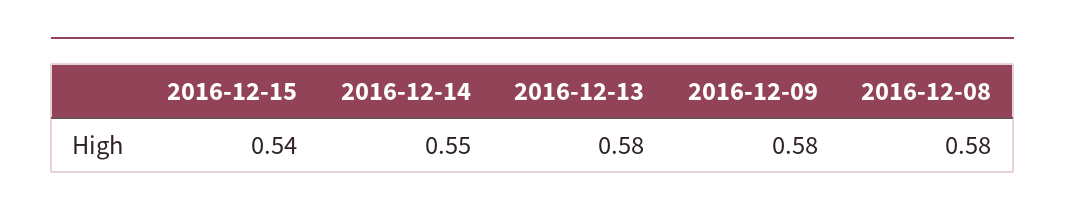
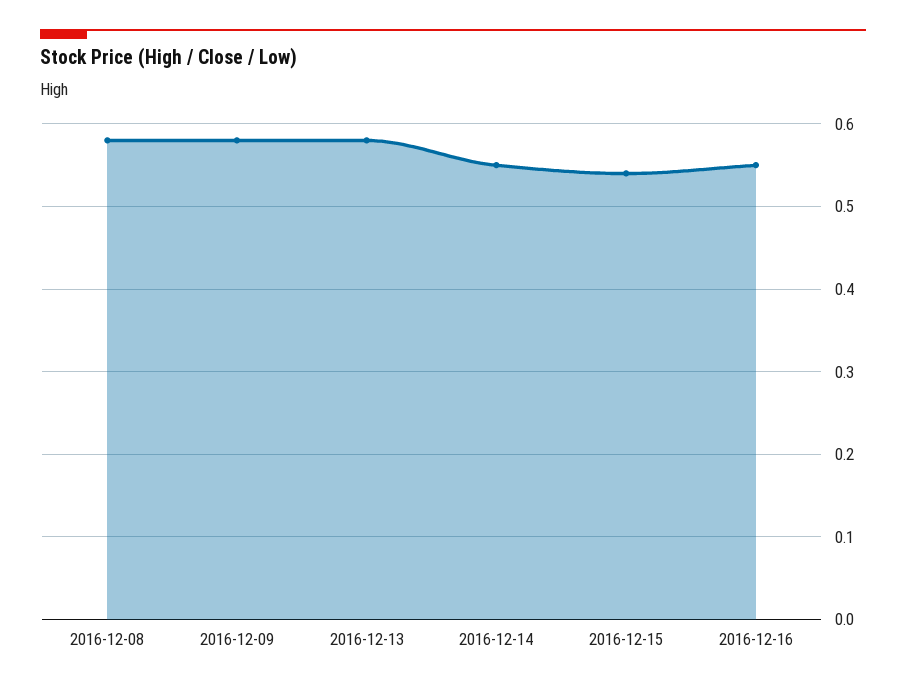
2016-12-16: none -> 0.55

